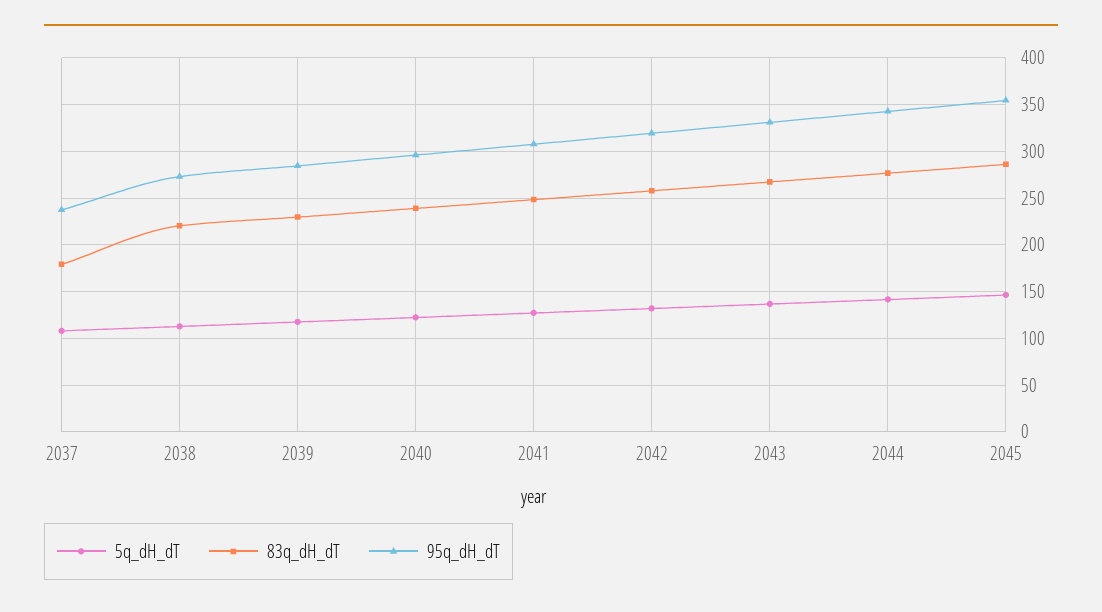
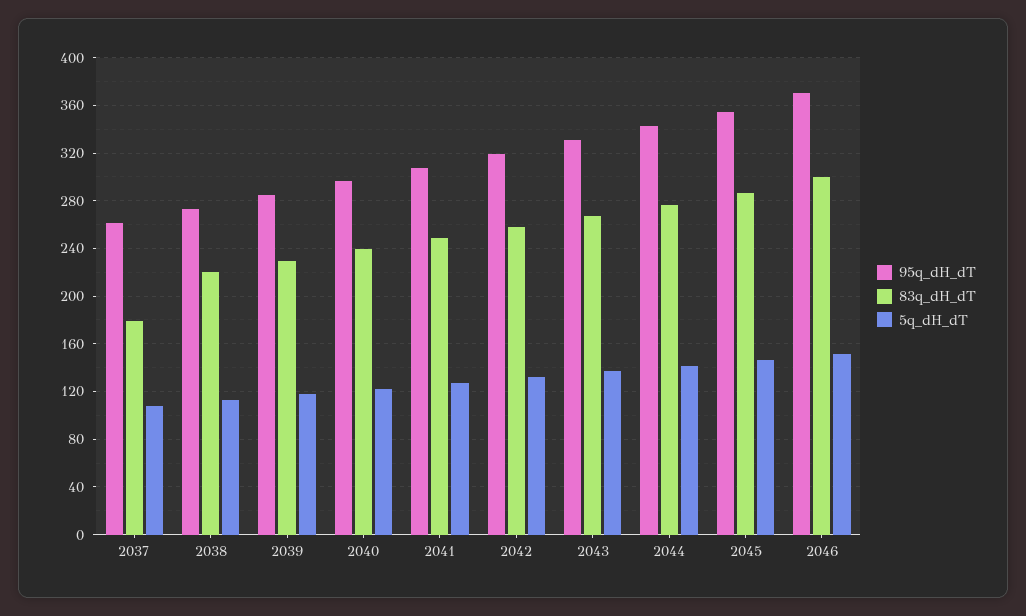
95q_dH_dT, 2037: 240 -> 260
95q_dH_dT, 2046: none -> 370
83q_dH_dT, 2046: none -> 300
5q_dH_dT, 2046: none -> 150

